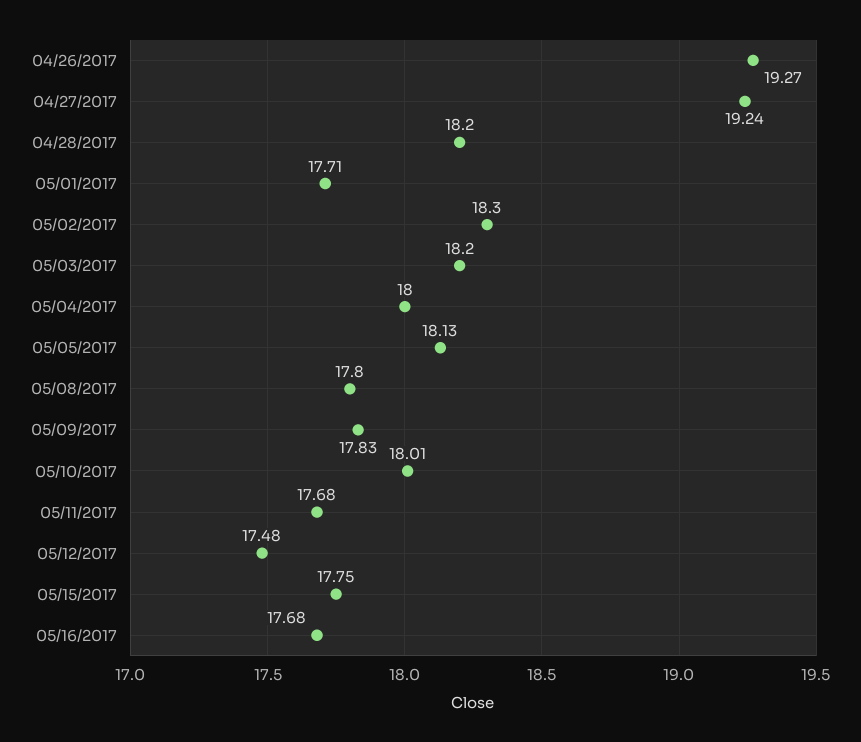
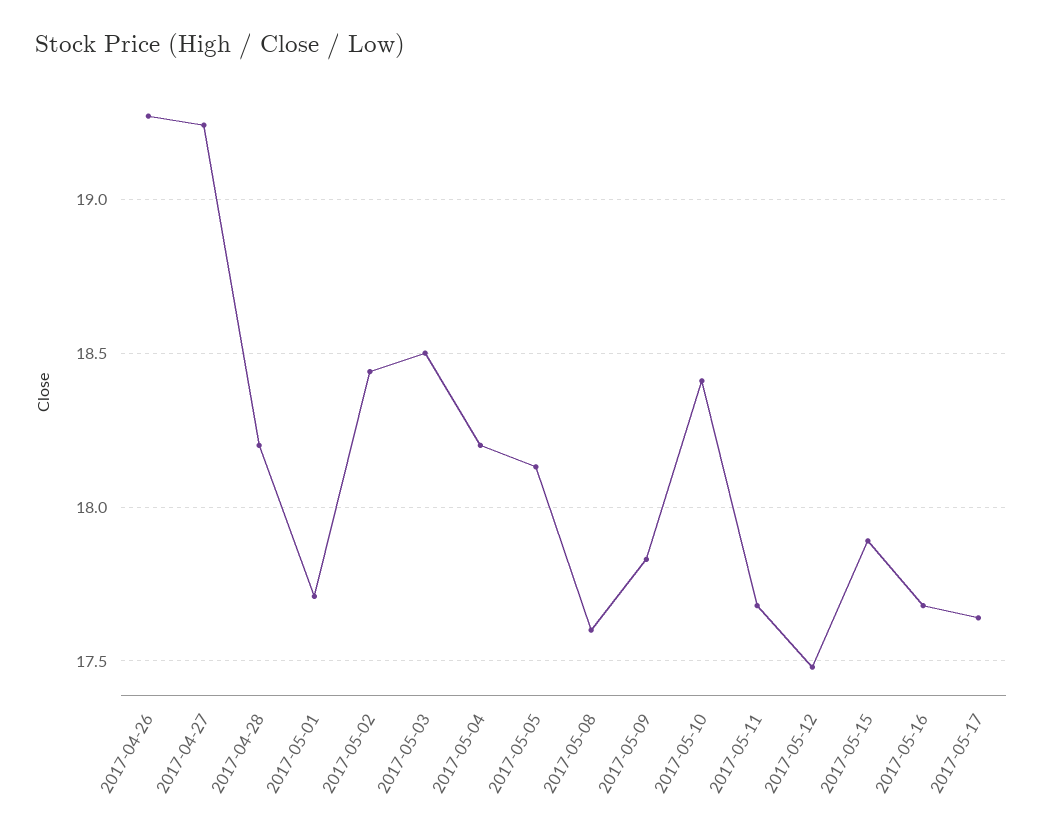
05/02/2017: 18.3 -> 18.45
05/03/2017: 18.2 -> 18.5
05/04/2017: 18 -> 18.2
05/08/2017: 17.8 -> 17.6
05/10/2017: 18.01 -> 18.4
05/15/2017: 17.75 -> 17.9
2017-05-17: none -> 17.65

